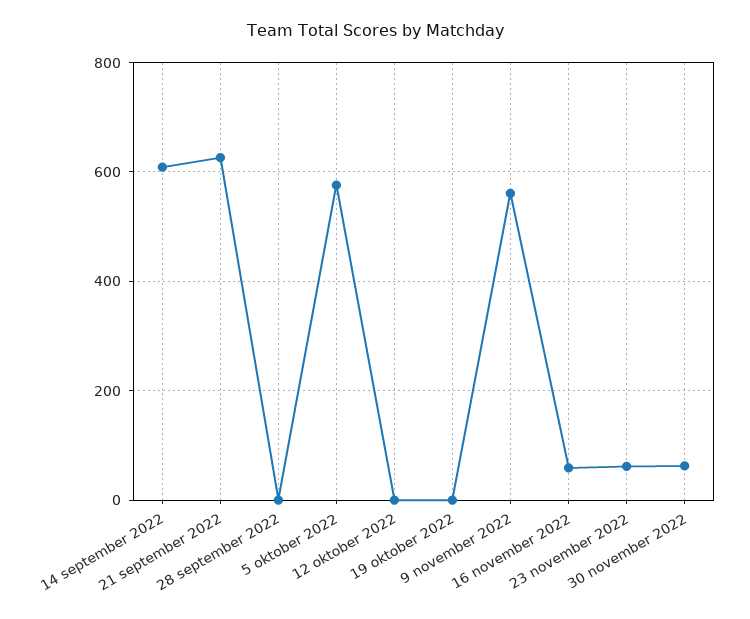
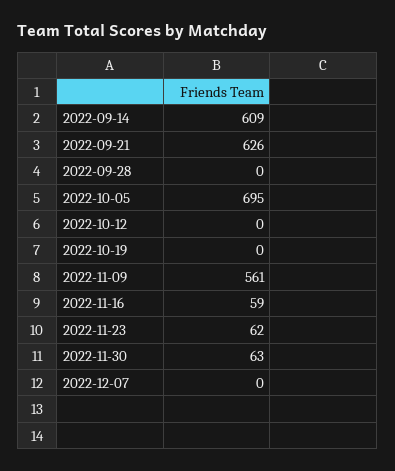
5 oktober 2022: 580 -> 695
2022-12-07: none -> 0

